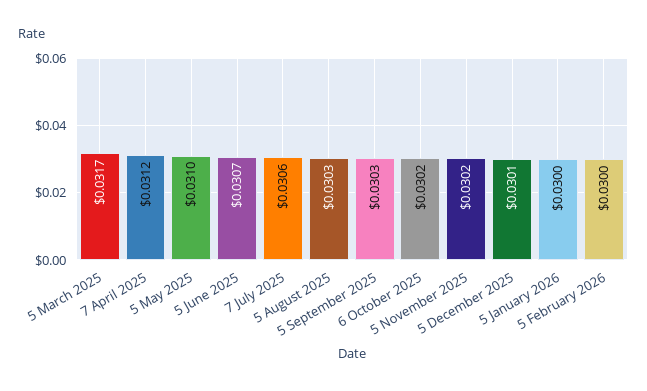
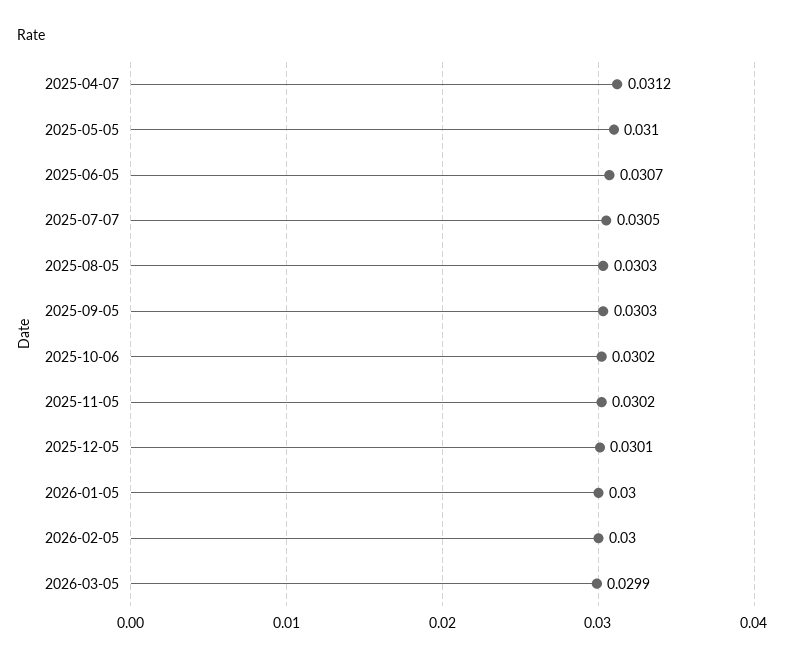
5 March 2025: 0.0317 -> none
7 July 2025: 0.0306 -> 0.0305
2026-03-05: none -> 0.0299

